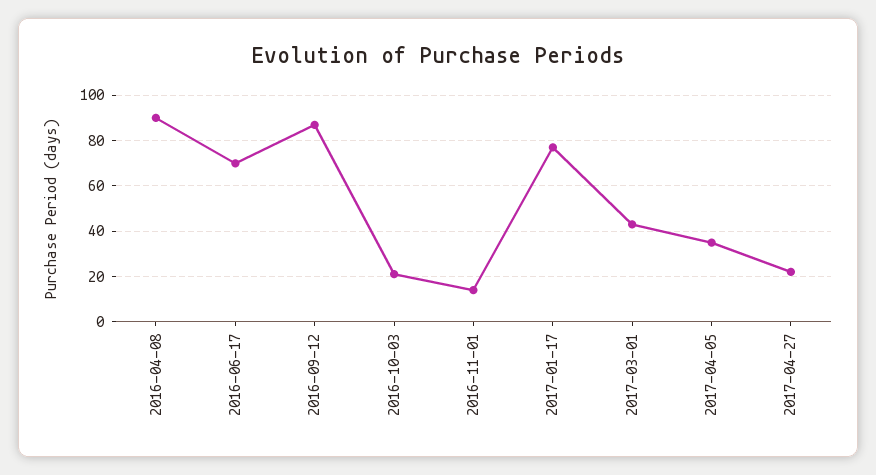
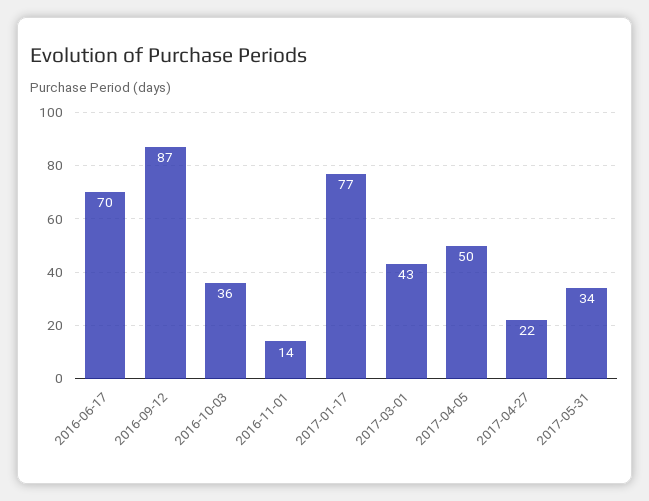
2016-04-08: 90 -> none
2016-10-03: 20 -> 36
2017-04-05: 35 -> 50
2017-05-31: none -> 34

